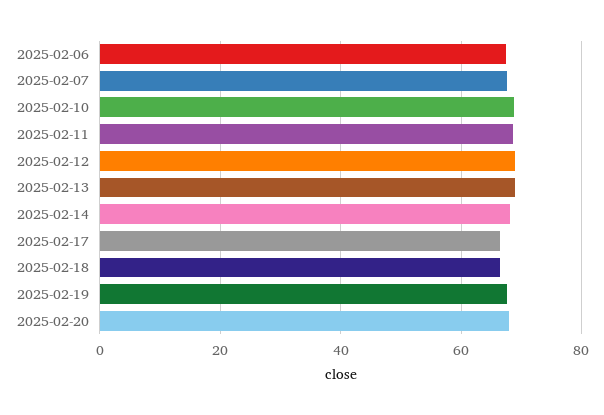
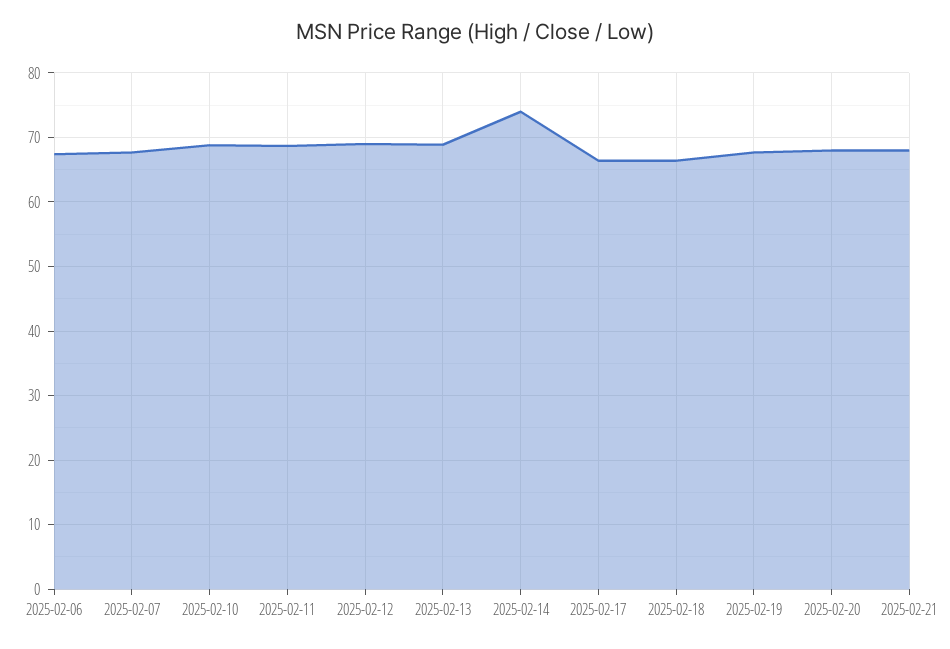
2025-02-14: 68 -> 74
2025-02-21: none -> 68

